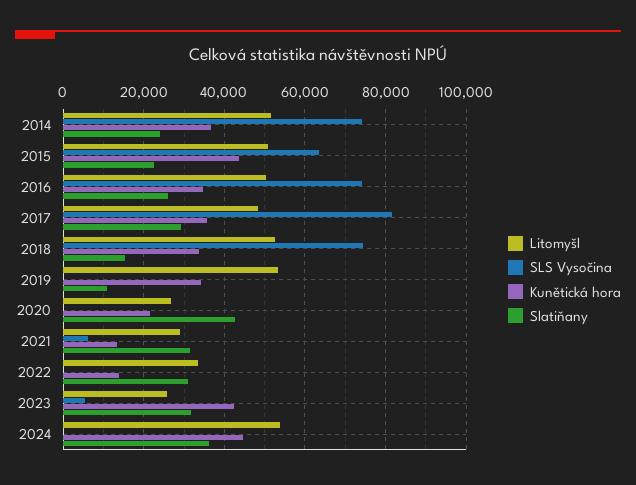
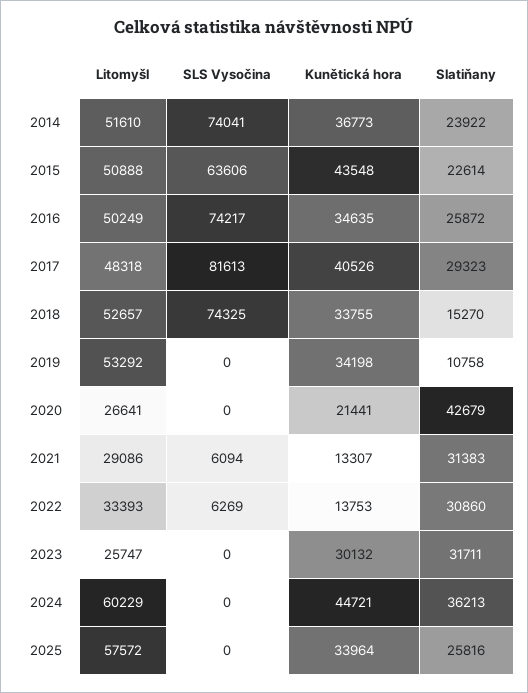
Kunětická hora, 2017: 36000 -> 40526
SLS Vysočina, 2022: 0 -> 6269
SLS Vysočina, 2023: 6000 -> 0
Kunětická hora, 2023: 42000 -> 30132
Litomyšl, 2024: 54000 -> 60229
Litomyšl, 2025: none -> 57572
SLS Vysočina, 2025: none -> 0
Kunětická hora, 2025: none -> 33964
Slatiňany, 2025: none -> 25816

